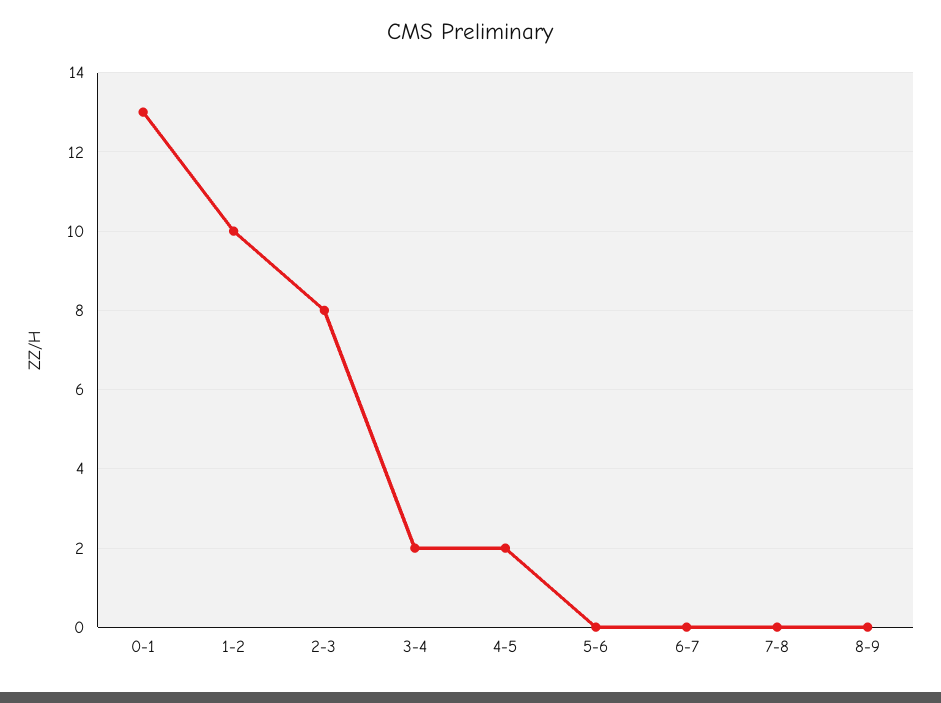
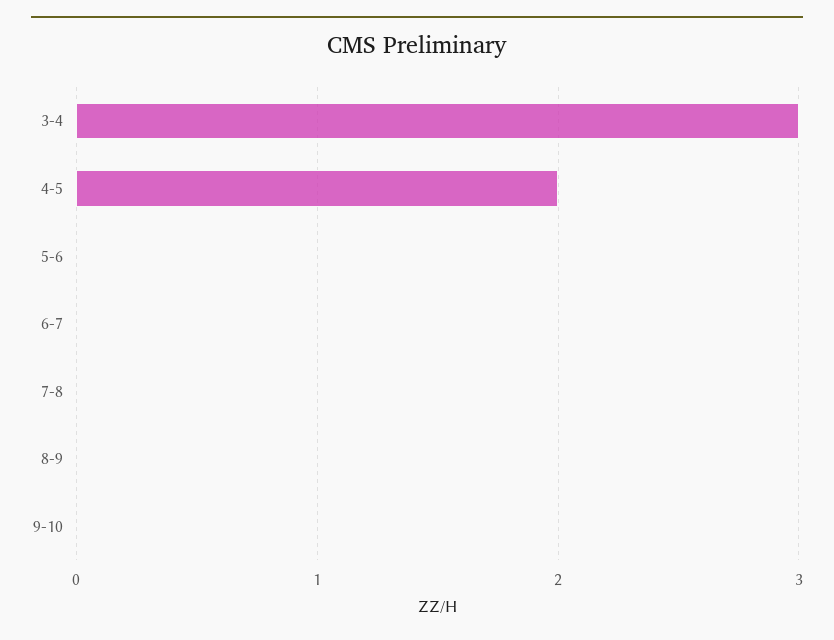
0-1: 13 -> none
1-2: 10 -> none
2-3: 8 -> none
3-4: 2 -> 3
9-10: none -> 0

